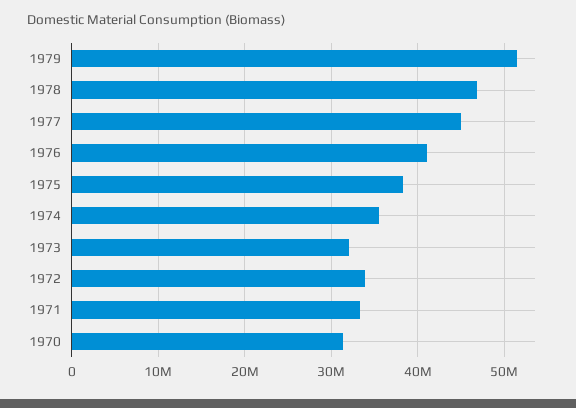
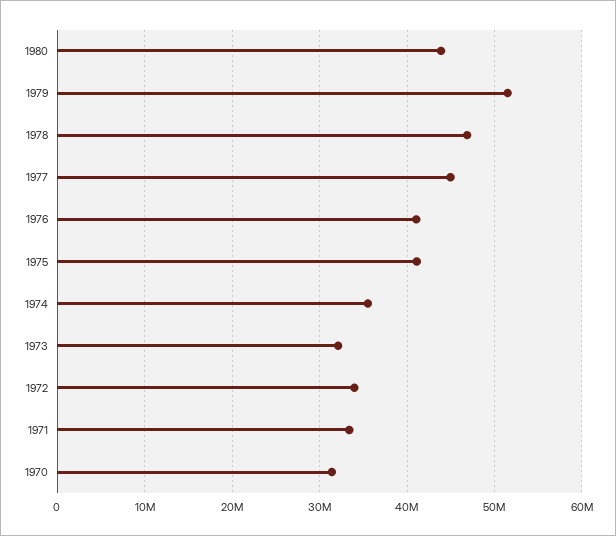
1975: 38000000 -> 41000000
1980: none -> 44000000

